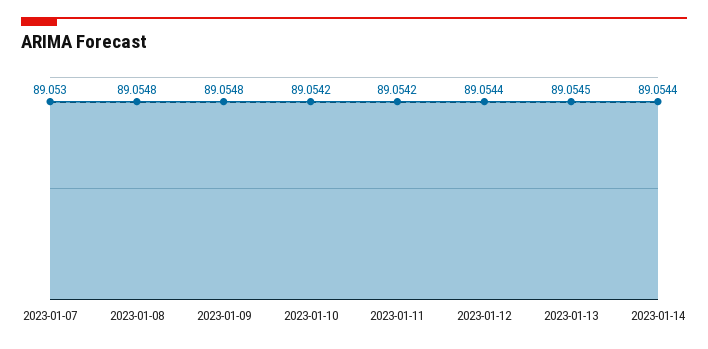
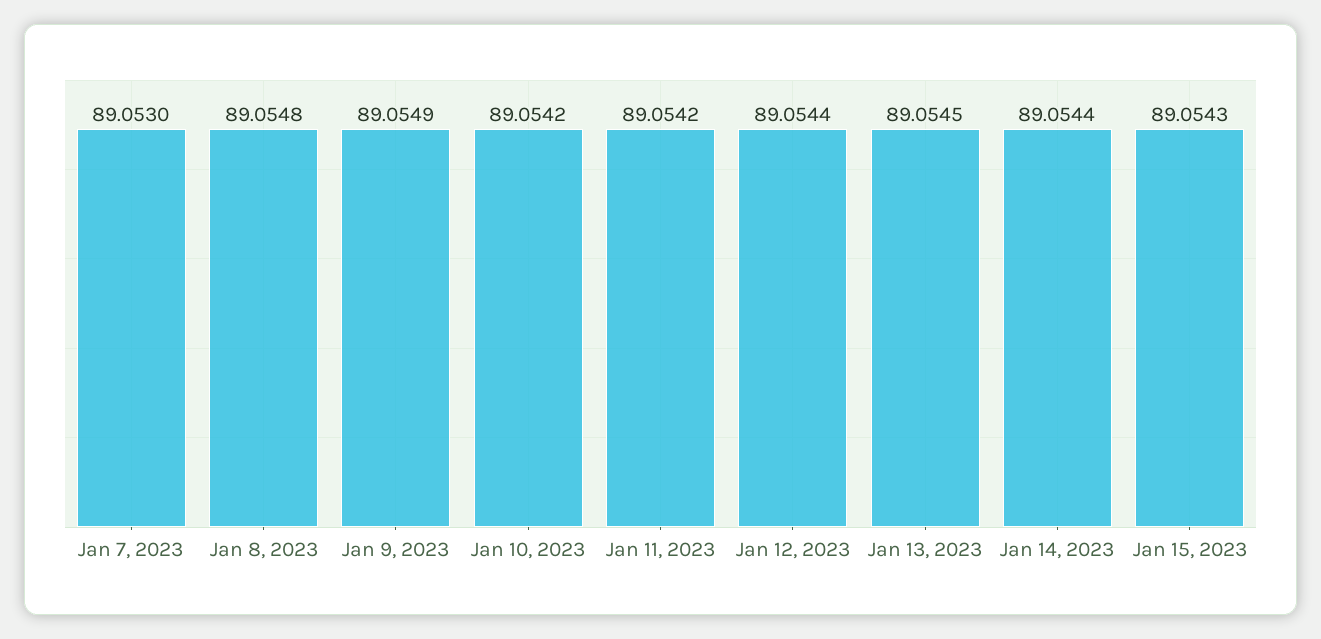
2023-01-09: 89.0548 -> 89.0549
Jan 15, 2023: none -> 89.0543

